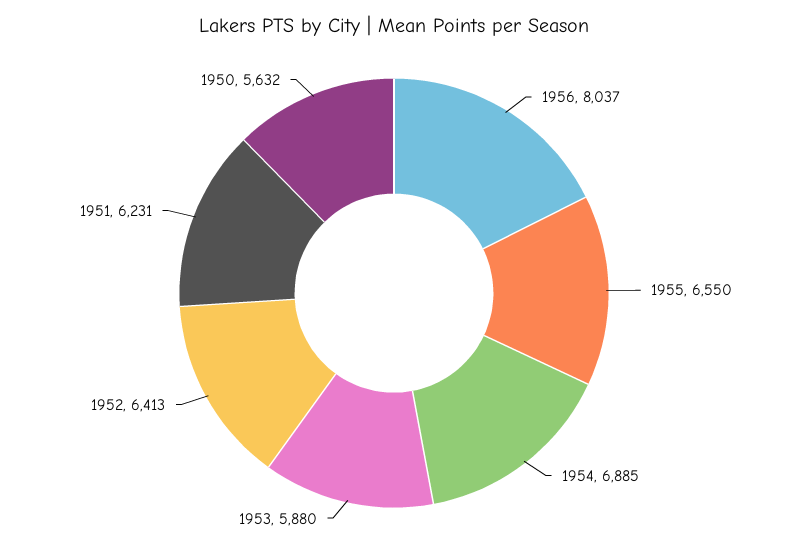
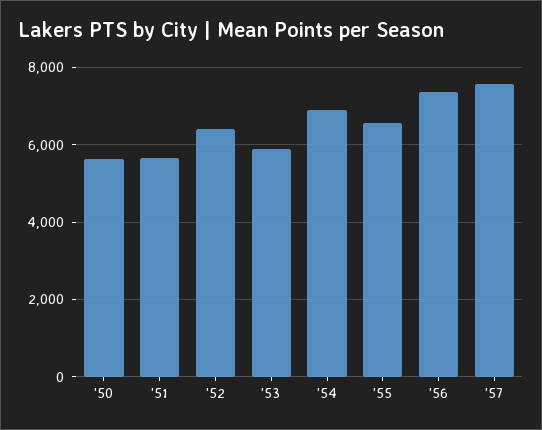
1956: 8037 -> 7400
1951: 6231 -> 5600
'57: none -> 7600

